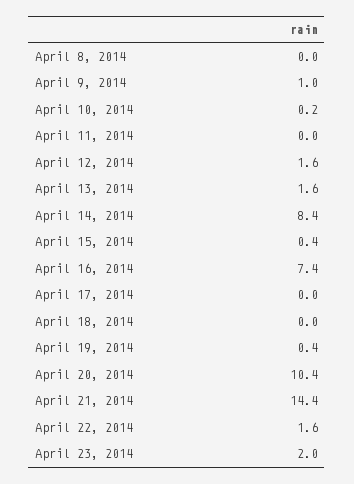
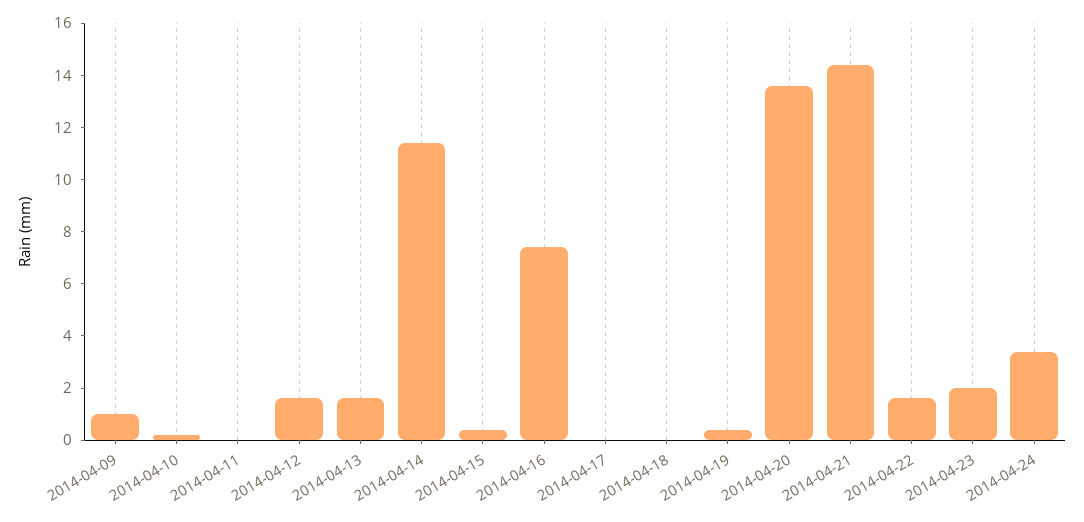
April 8, 2014: 0 -> none
April 14, 2014: 8.4 -> 11.5
April 20, 2014: 10.4 -> 13.5
2014-04-24: none -> 3.5

